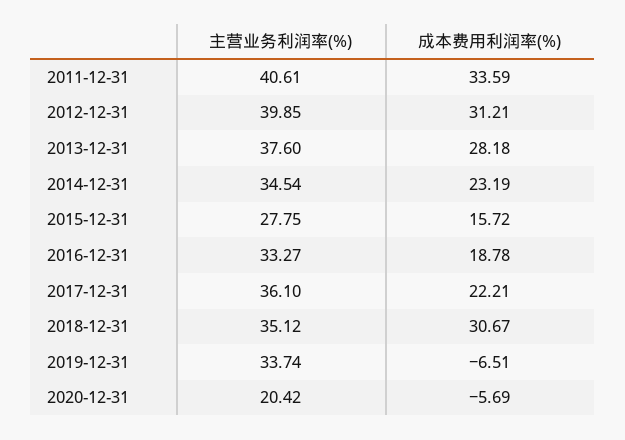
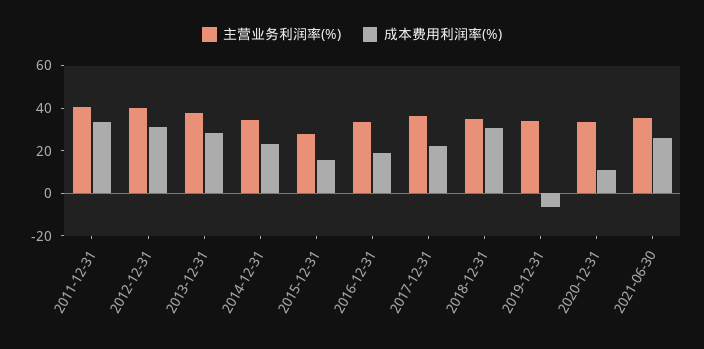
主营业务利润率(%), 2020-12-31: 20.42 -> 35
成本费用利润率(%), 2020-12-31: -5.69 -> 10
主营业务利润率(%), 2021-06-30: none -> 35
成本费用利润率(%), 2021-06-30: none -> 25

